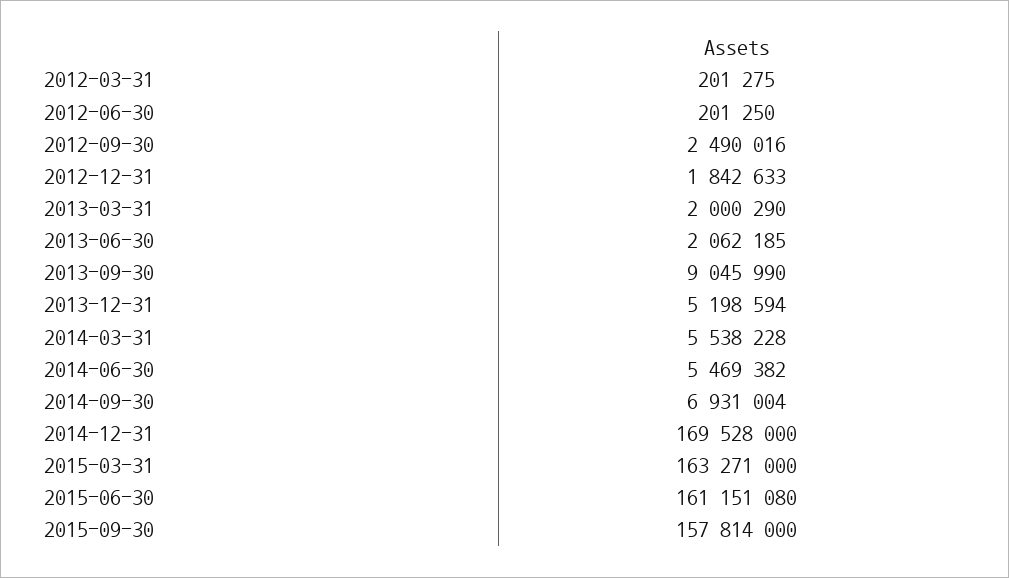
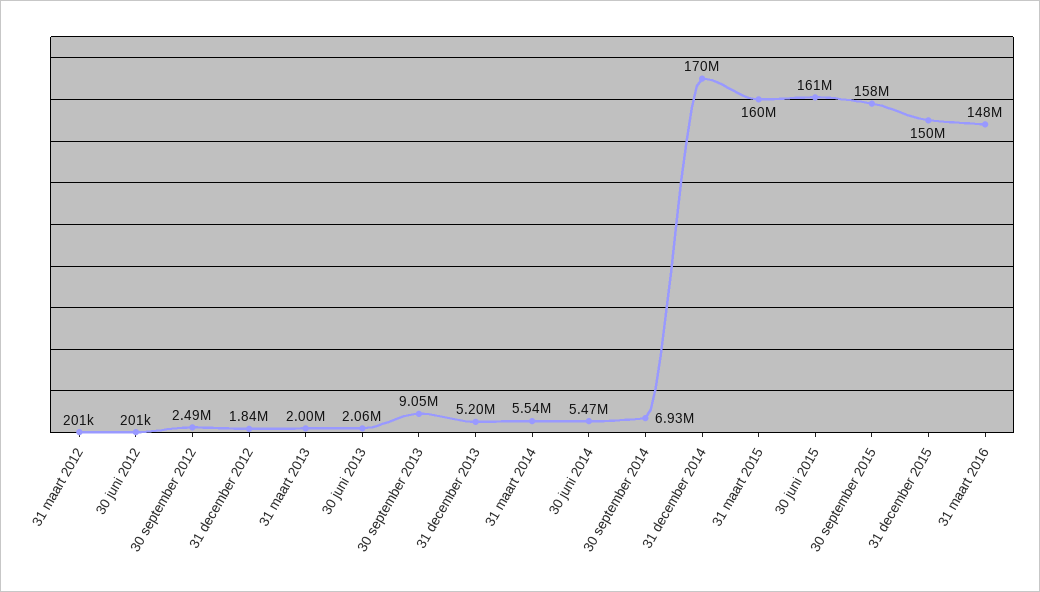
2015-03-31: 163271000 -> 160000000
31 december 2015: none -> 150000000
31 maart 2016: none -> 148000000

